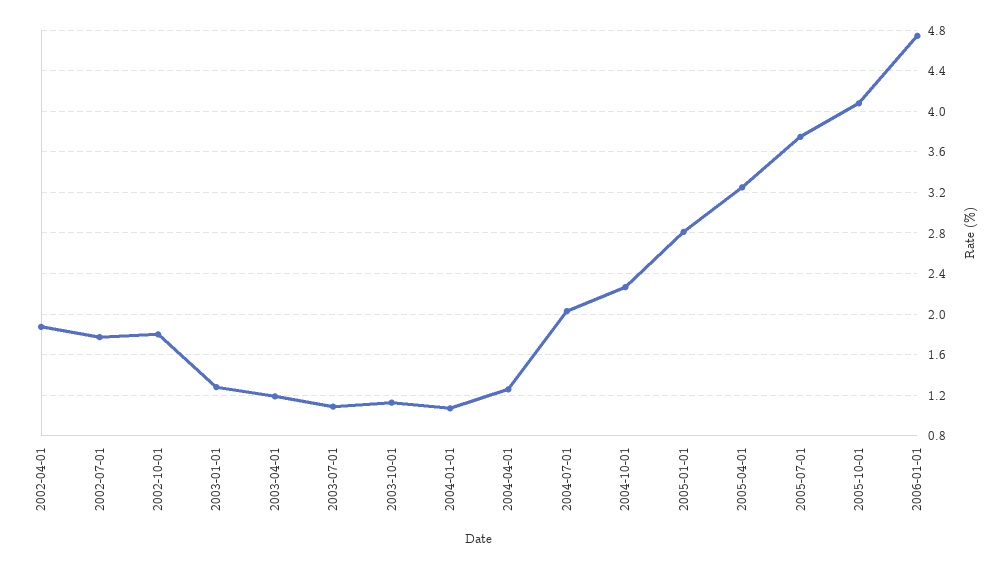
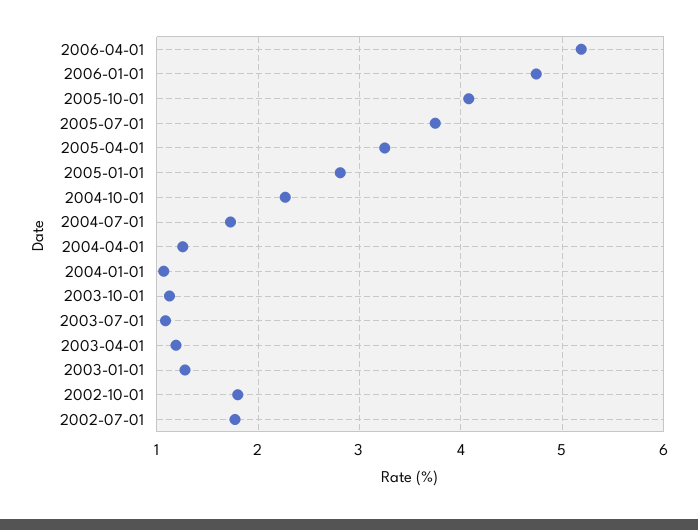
2002-04-01: 1.9 -> none
2004-07-01: 2 -> 1.7
2006-04-01: none -> 5.2

